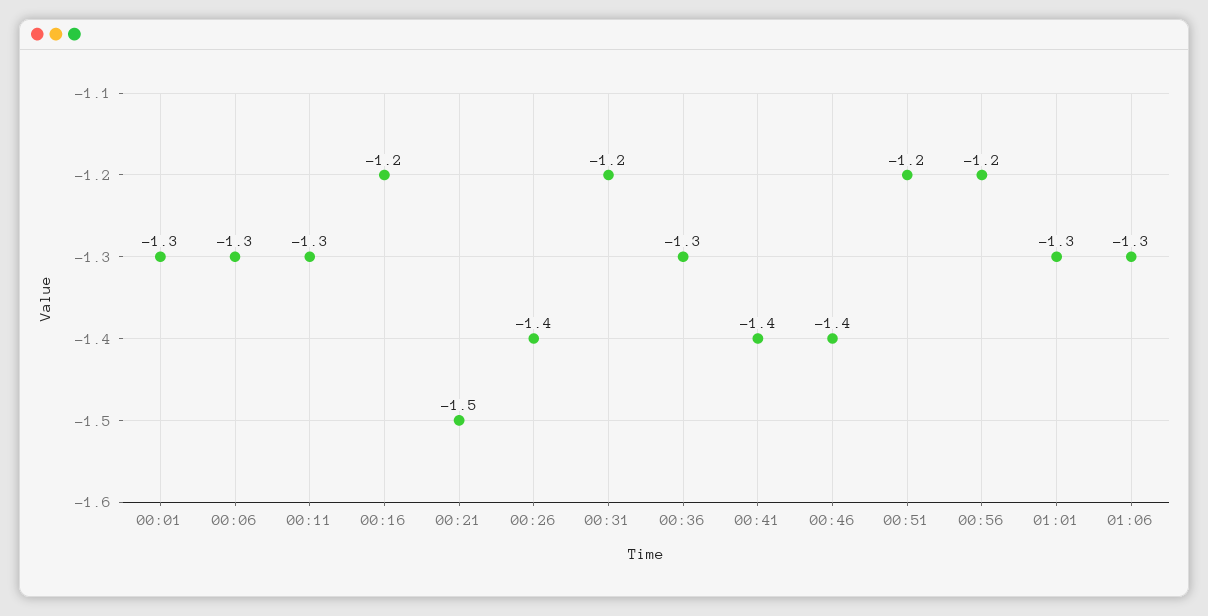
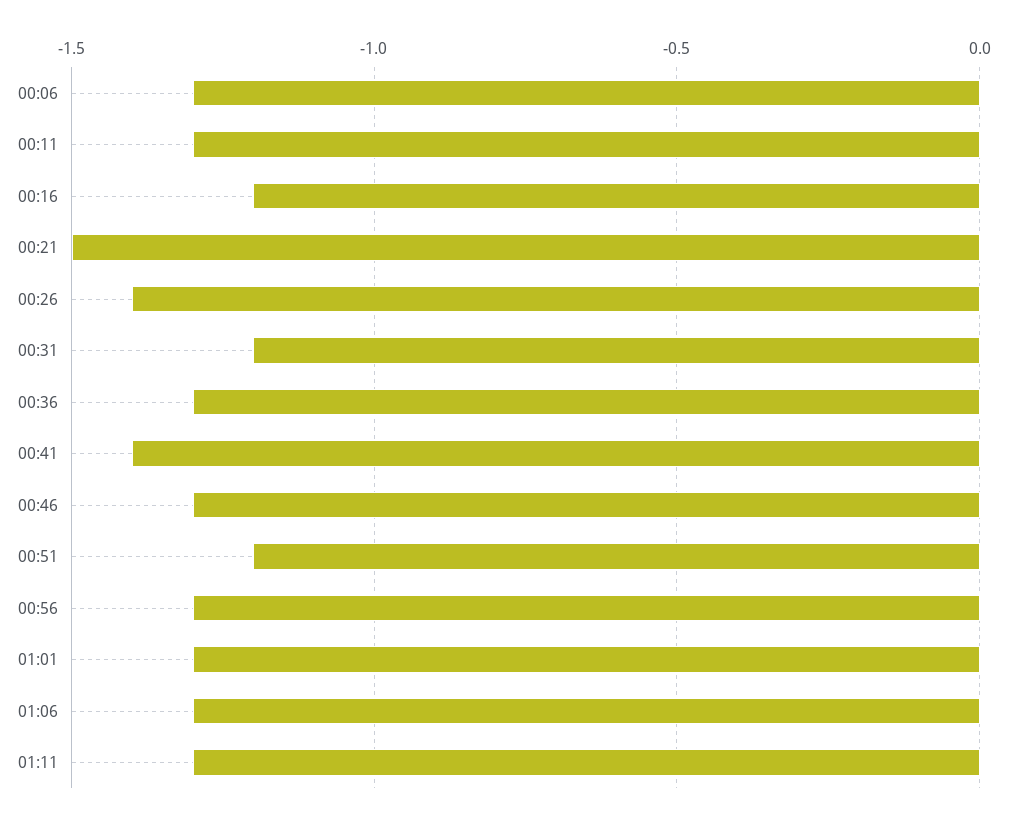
00:01: -1.3 -> none
00:46: -1.4 -> -1.3
00:56: -1.2 -> -1.3
01:11: none -> -1.3

